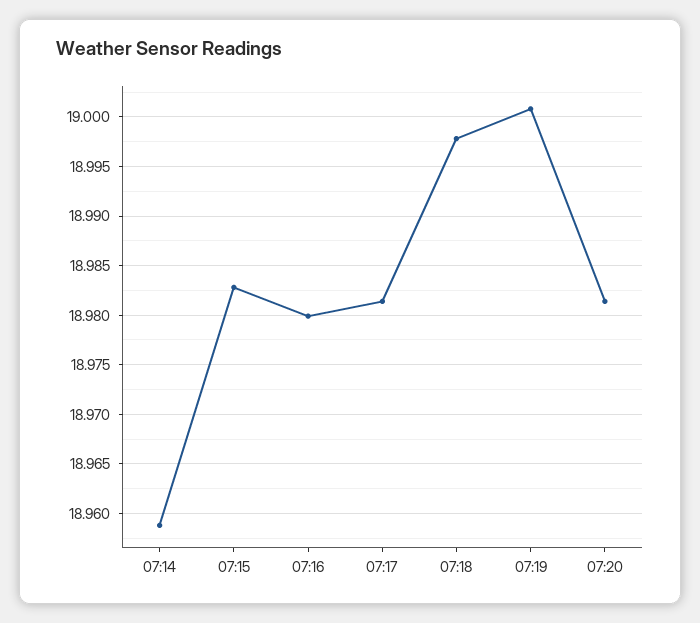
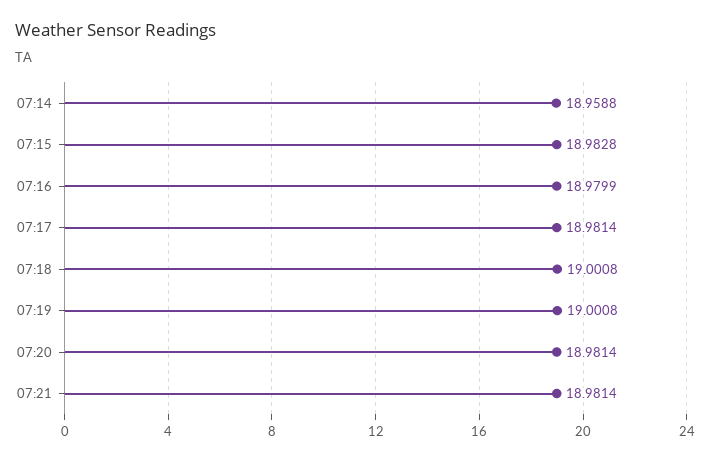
07:18: 18.998 -> 19.0008
07:21: none -> 18.9814

